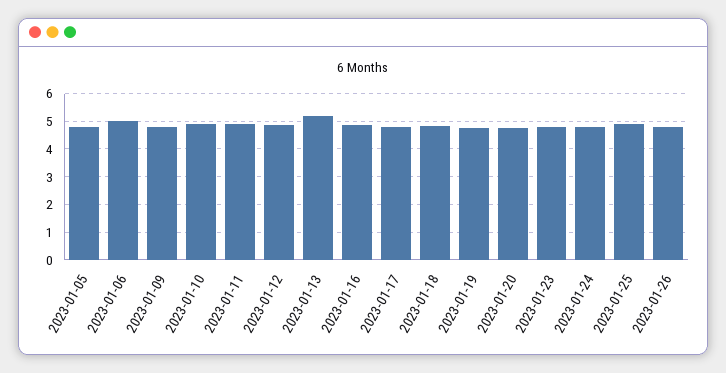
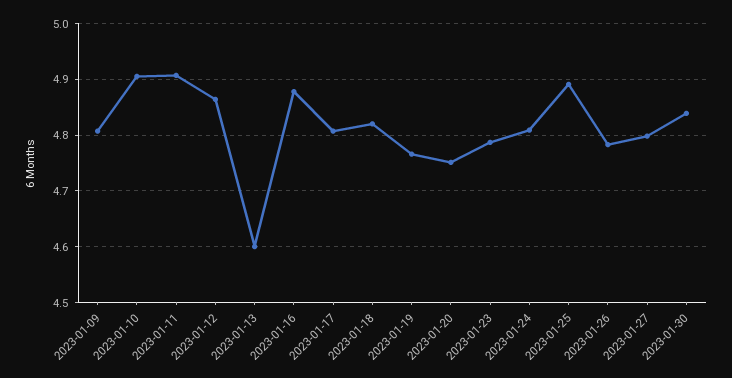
2023-01-05: 4.75 -> none
2023-01-06: 5 -> none
2023-01-13: 5.25 -> 4.6
2023-01-27: none -> 4.8
2023-01-30: none -> 4.84

